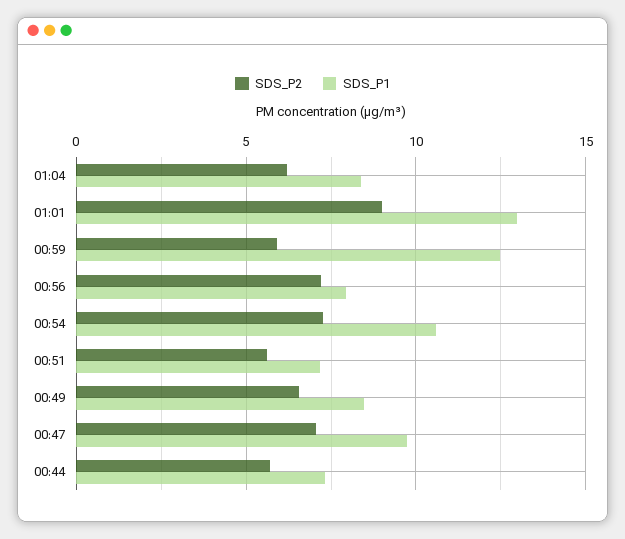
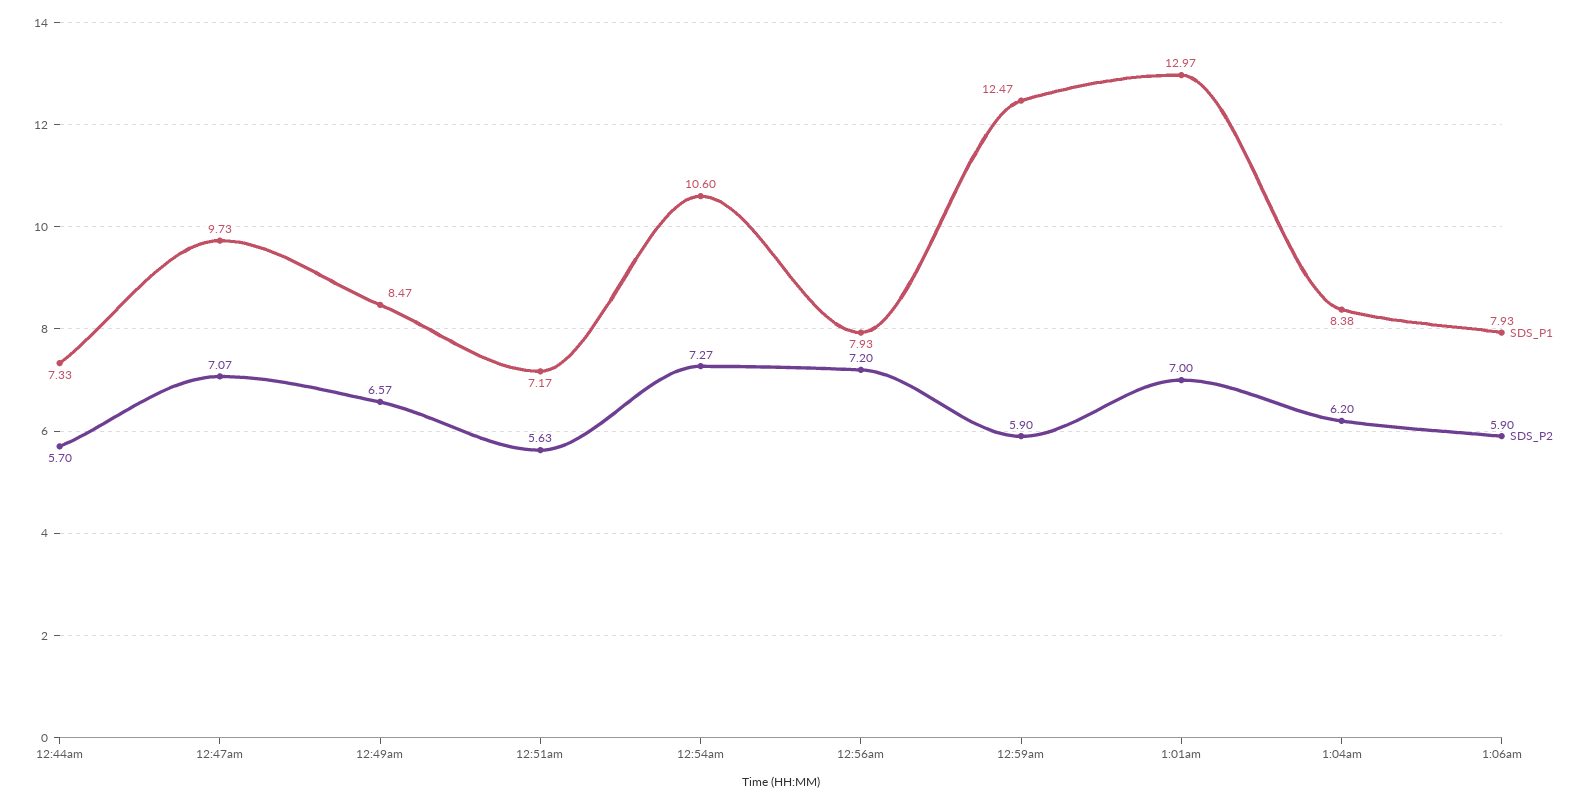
SDS_P2, 01:01: 9 -> 7
SDS_P1, 1:06am: none -> 7.93
SDS_P2, 1:06am: none -> 5.9

